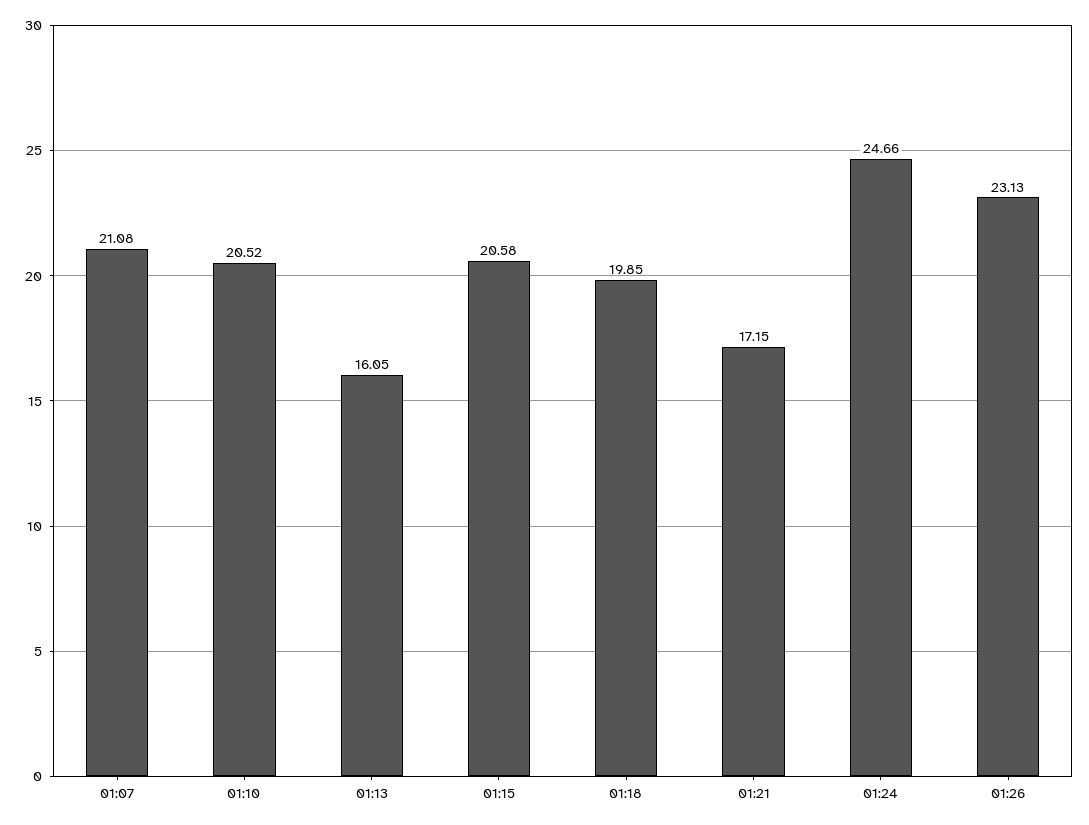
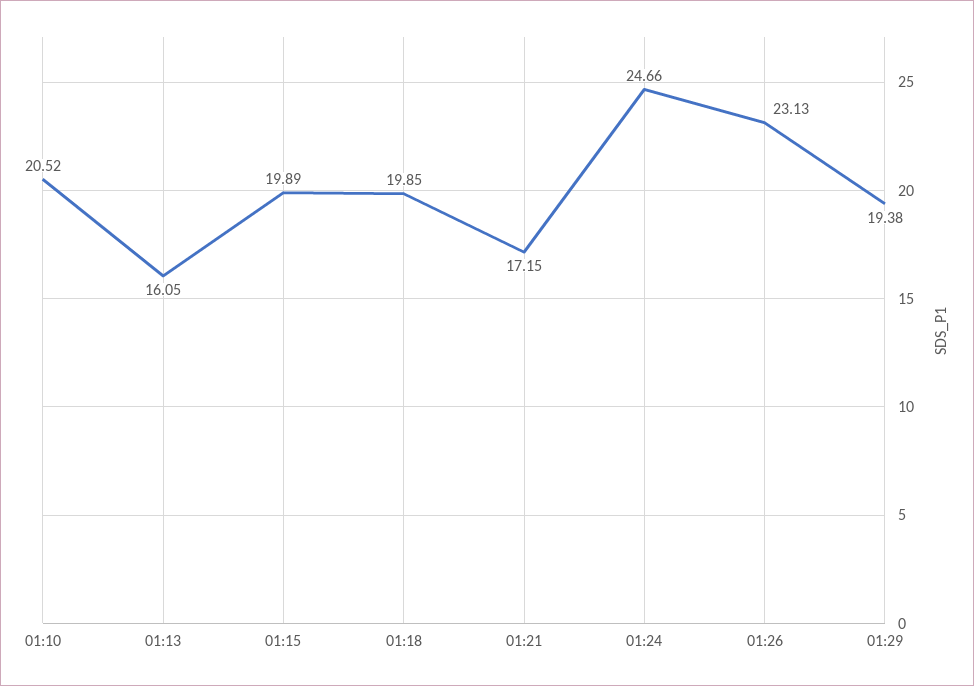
01:07: 21.08 -> none
01:15: 20.58 -> 19.89
01:29: none -> 19.38

